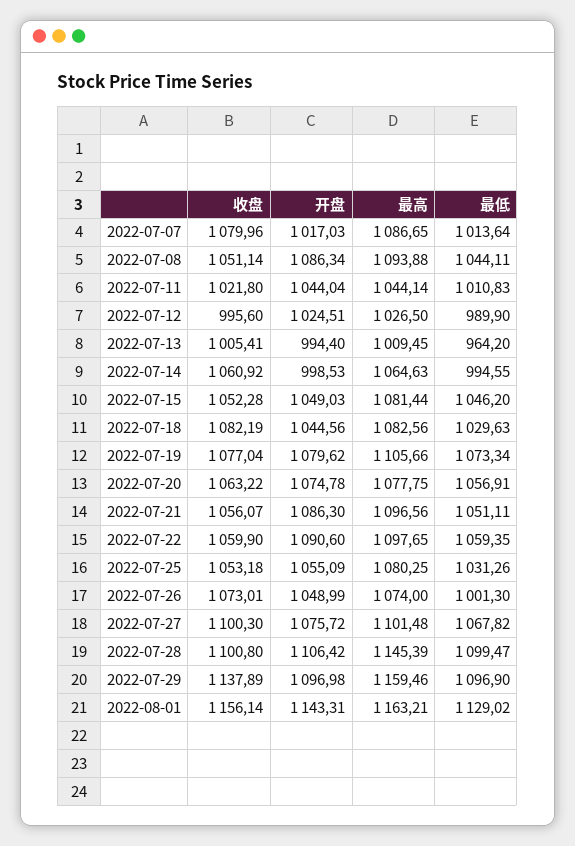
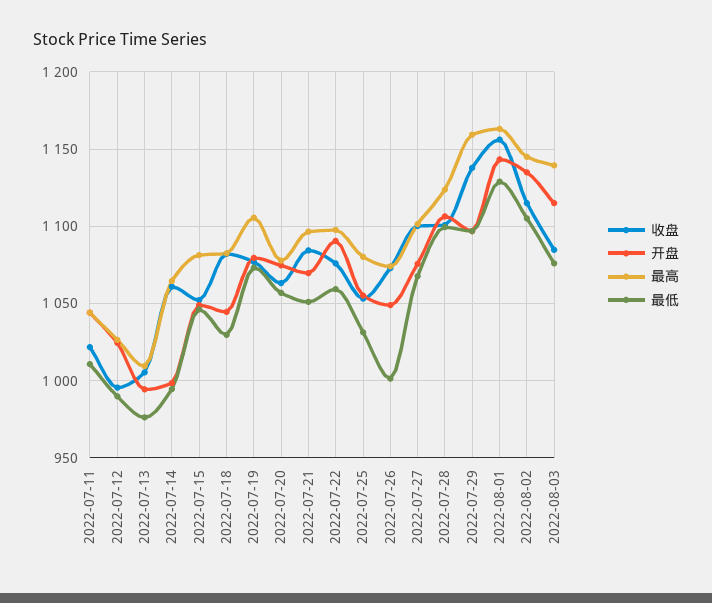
收盘, 2022-07-07: 1079.96 -> none
开盘, 2022-07-07: 1017.03 -> none
最高, 2022-07-07: 1086.65 -> none
最低, 2022-07-07: 1013.64 -> none
收盘, 2022-07-08: 1051.14 -> none
开盘, 2022-07-08: 1086.34 -> none
最高, 2022-07-08: 1093.88 -> none
最低, 2022-07-08: 1044.11 -> none
最低, 2022-07-13: 964.2 -> 975
收盘, 2022-07-21: 1056.07 -> 1085
开盘, 2022-07-21: 1086.3 -> 1070
收盘, 2022-07-22: 1059.9 -> 1075
最高, 2022-07-28: 1145.39 -> 1125
收盘, 2022-08-02: none -> 1115
开盘, 2022-08-02: none -> 1135
最高, 2022-08-02: none -> 1145
最低, 2022-08-02: none -> 1105
收盘, 2022-08-03: none -> 1085
开盘, 2022-08-03: none -> 1115
最高, 2022-08-03: none -> 1140
最低, 2022-08-03: none -> 1075

